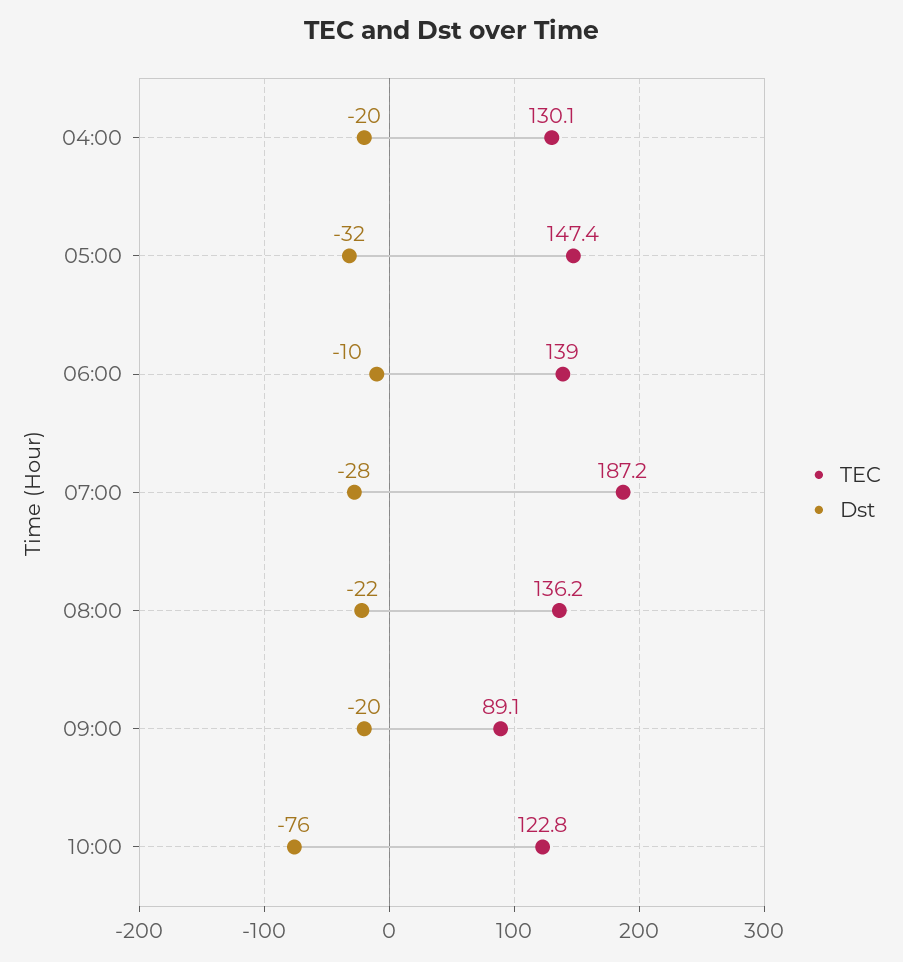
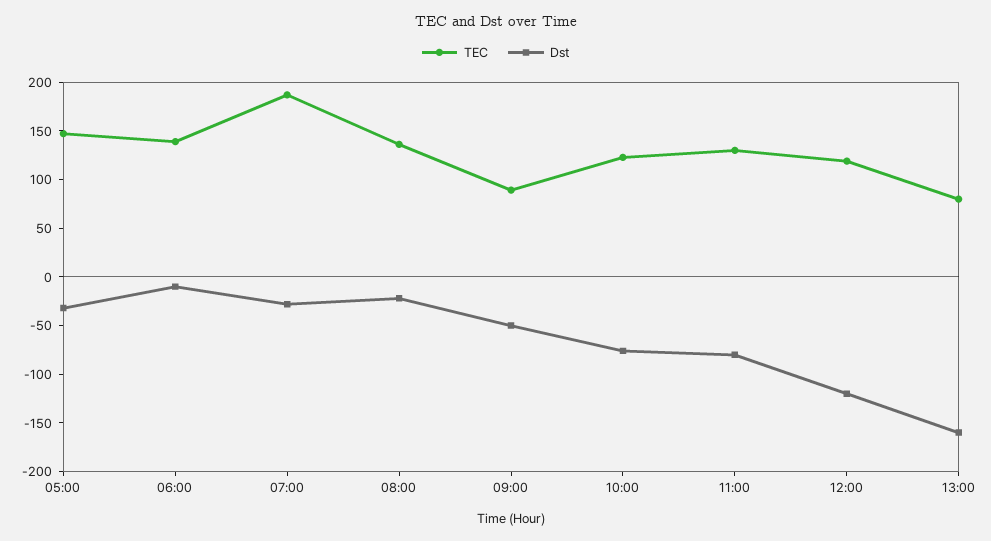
TEC, 04:00: 130.1 -> none
Dst, 04:00: -20 -> none
Dst, 09:00: -20 -> -50
TEC, 11:00: none -> 130
Dst, 11:00: none -> -80
TEC, 12:00: none -> 120
Dst, 12:00: none -> -120
TEC, 13:00: none -> 80
Dst, 13:00: none -> -160

